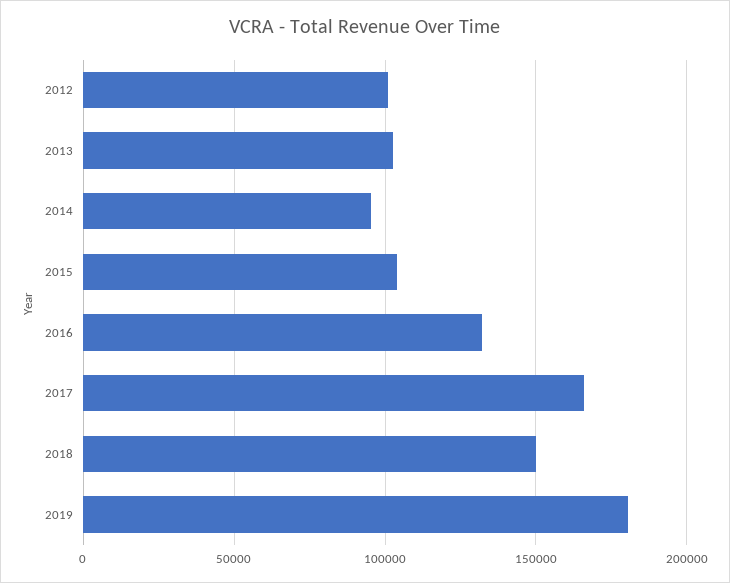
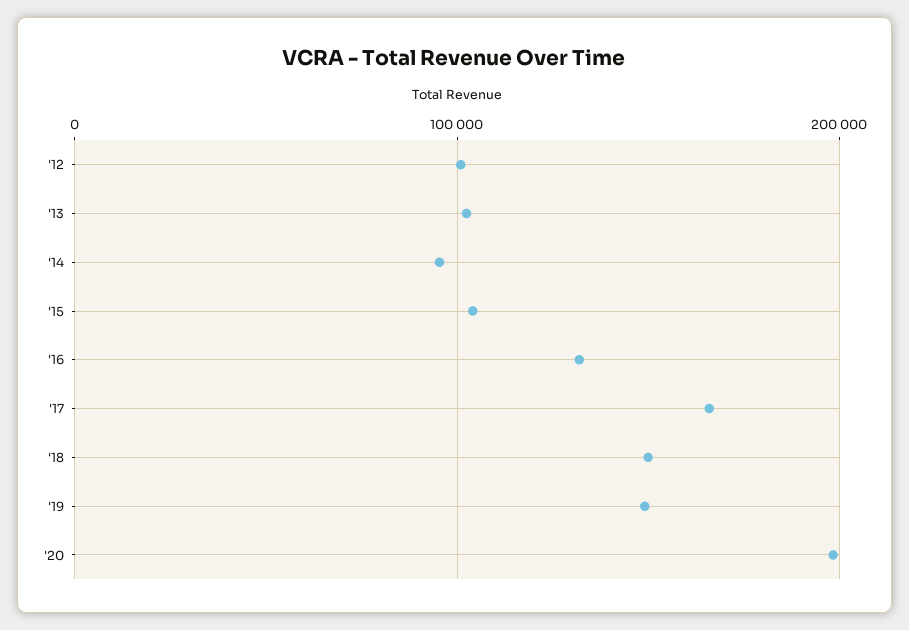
2019: 180000 -> 150000
'20: none -> 200000

